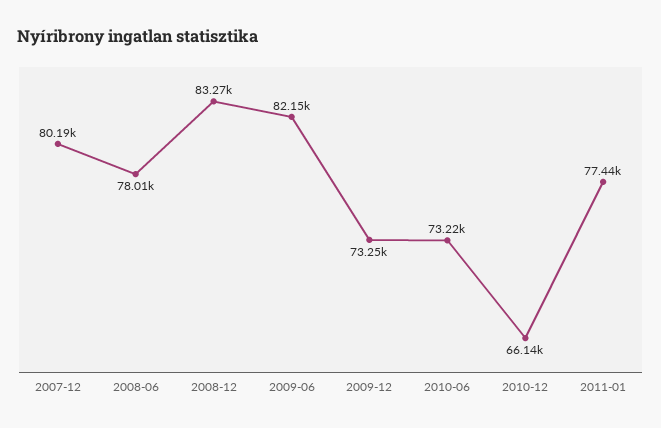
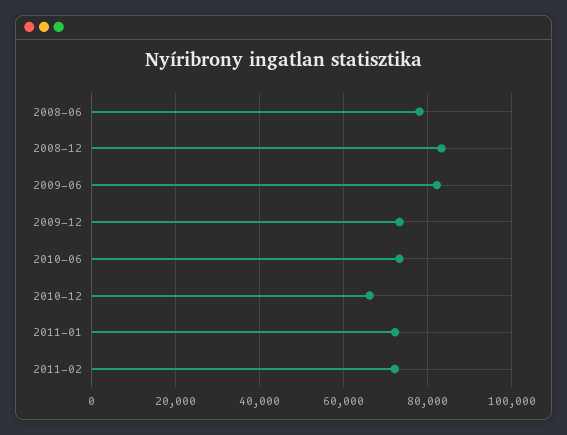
2007-12: 80190 -> none
2011-01: 77440 -> 72000
2011-02: none -> 72000

